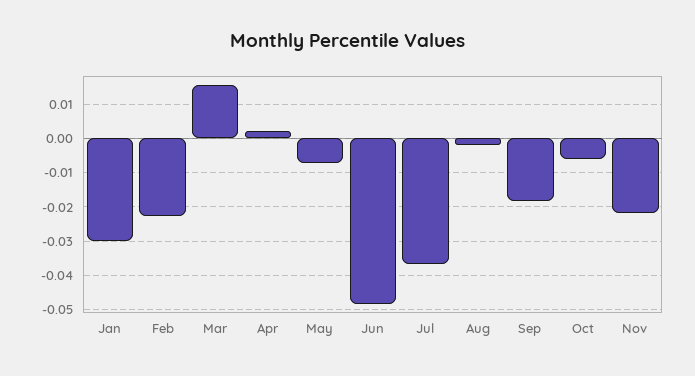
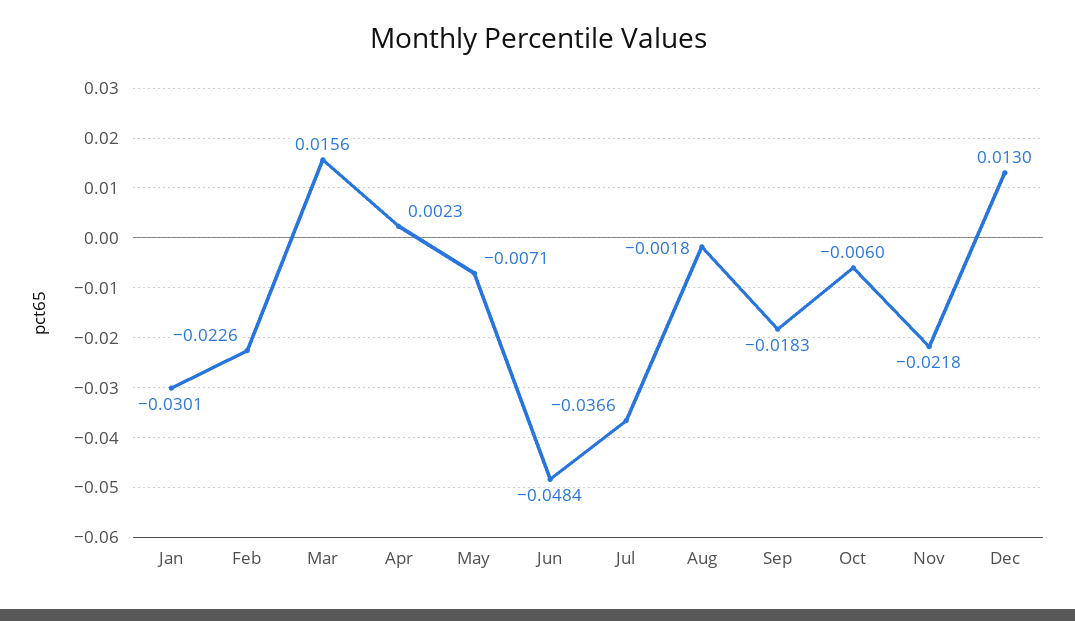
Dec: none -> 0.013

